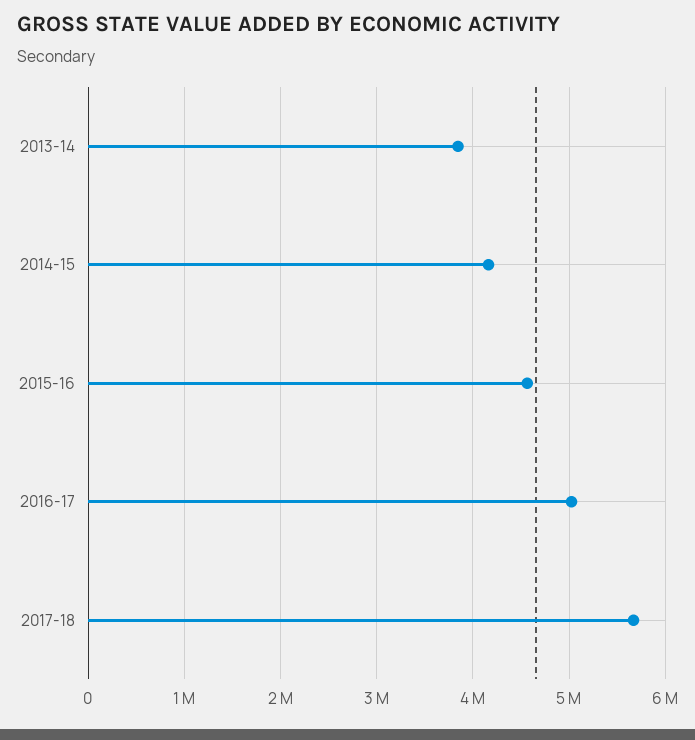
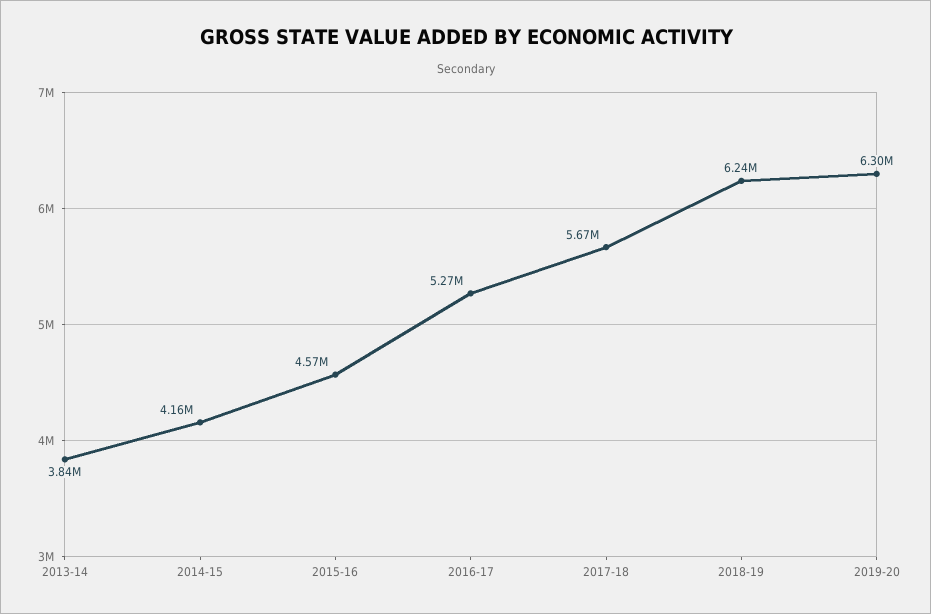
2016-17: 5000000 -> 5270000
2018-19: none -> 6240000
2019-20: none -> 6300000

